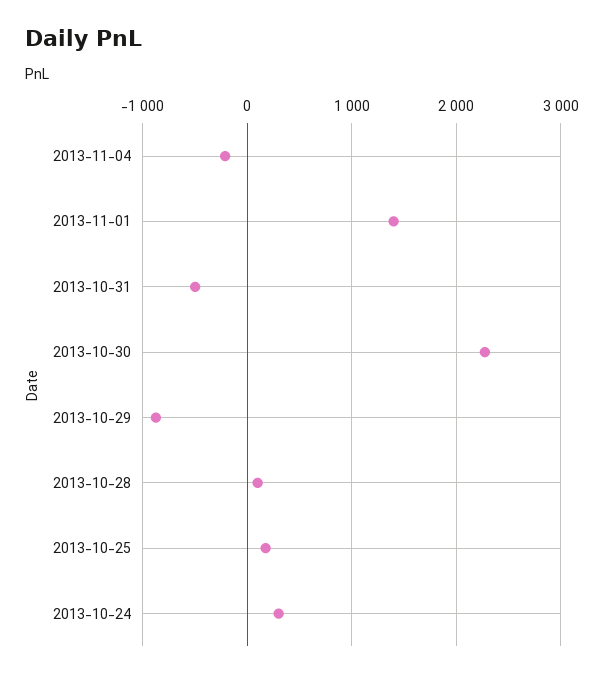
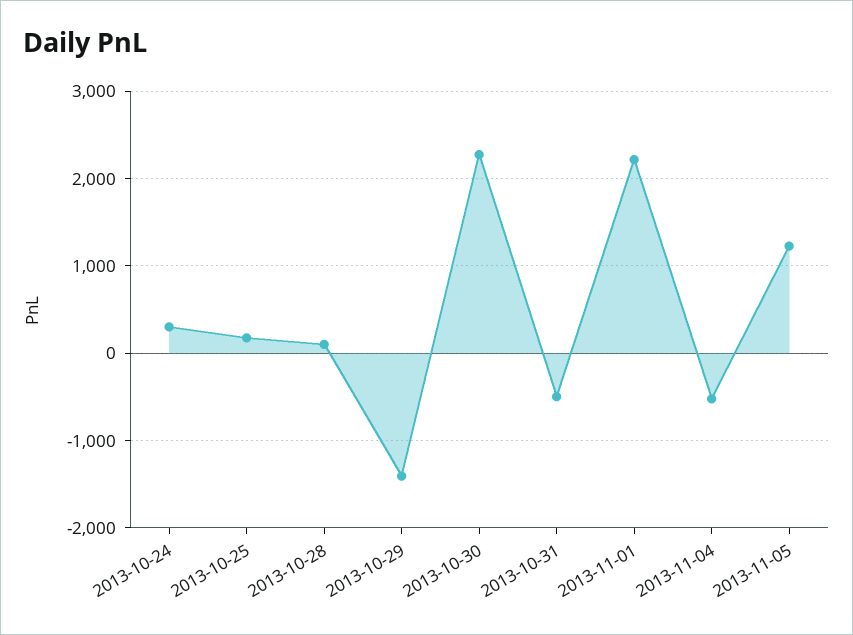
2013-11-04: -200 -> -500
2013-11-01: 1400 -> 2200
2013-10-29: -900 -> -1400
2013-11-05: none -> 1200

